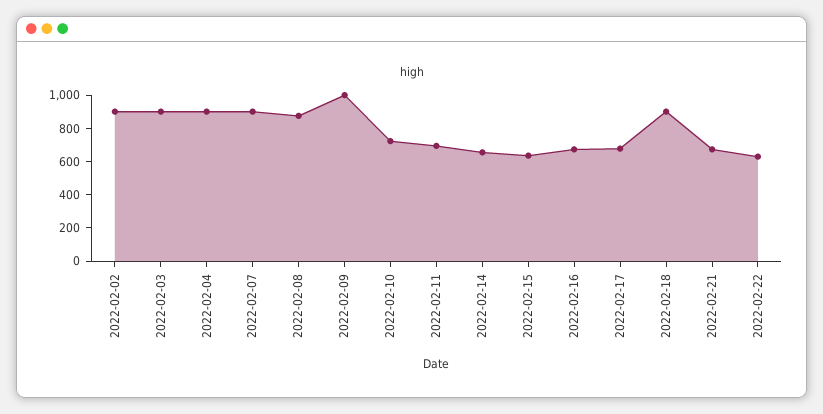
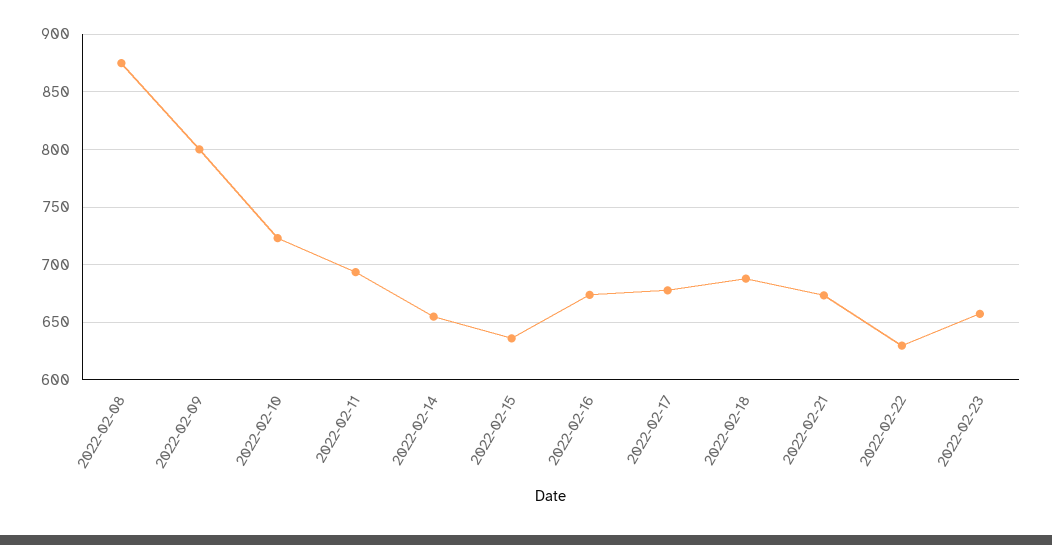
2022-02-02: 900 -> none
2022-02-03: 900 -> none
2022-02-04: 900 -> none
2022-02-07: 900 -> none
2022-02-09: 1000 -> 800
2022-02-18: 900 -> 690
2022-02-23: none -> 660

